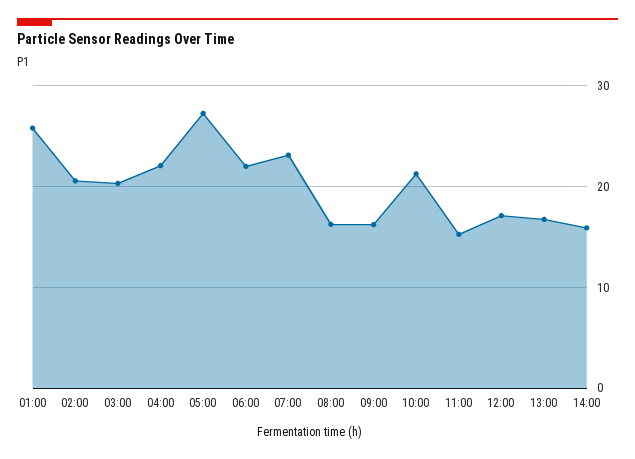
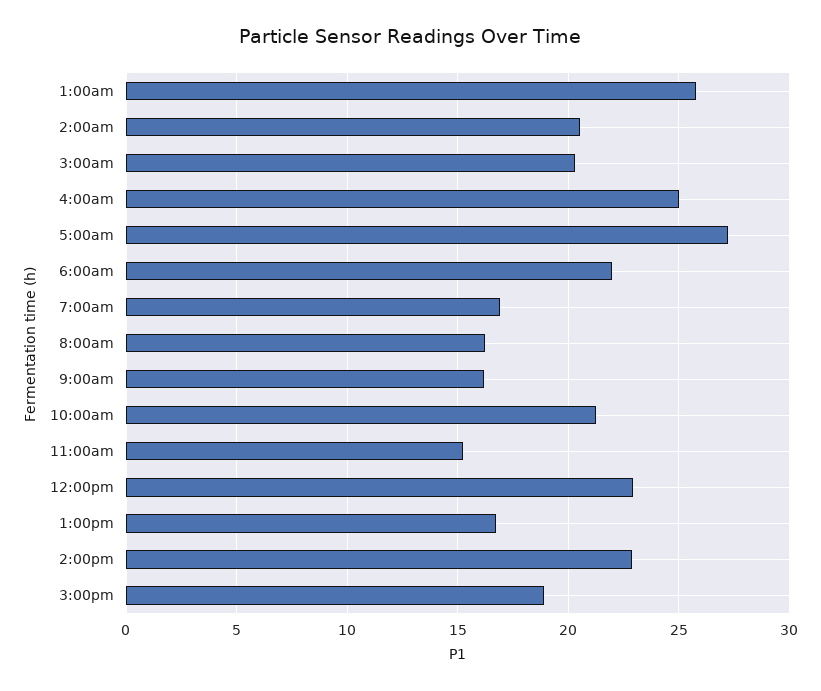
04:00: 22 -> 25
07:00: 23 -> 17
12:00: 17 -> 23
14:00: 16 -> 23
3:00pm: none -> 19

